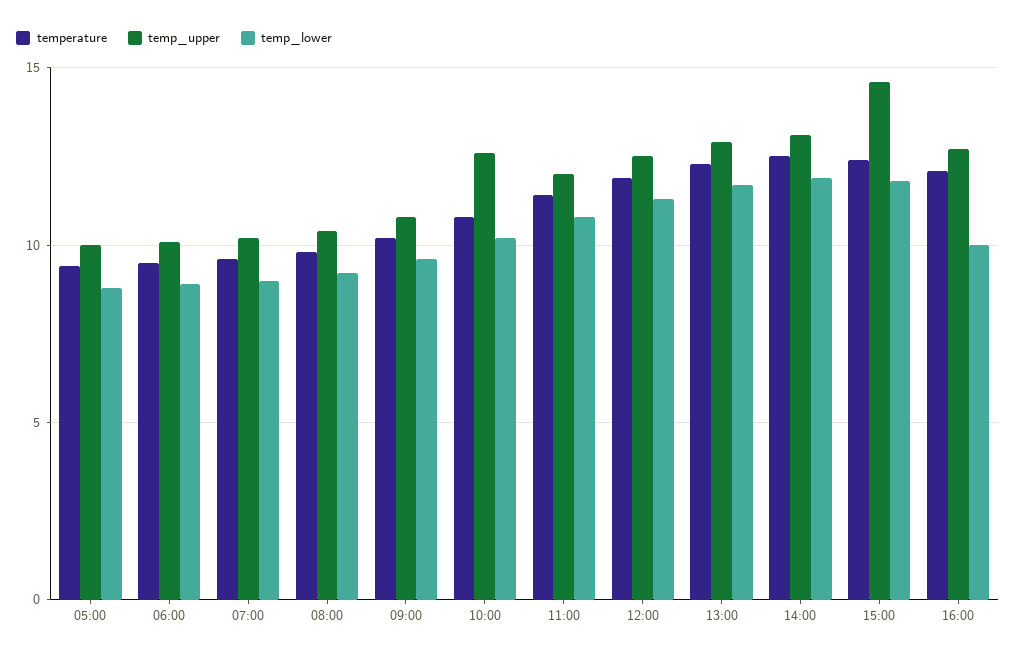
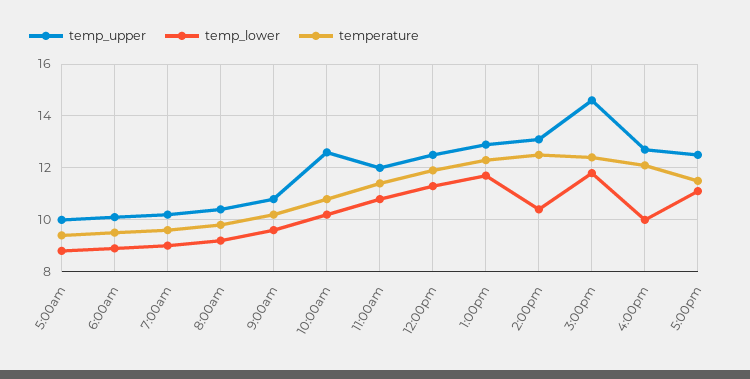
temp_lower, 14:00: 12 -> 10.5
temp_upper, 5:00pm: none -> 12.5
temp_lower, 5:00pm: none -> 11
temperature, 5:00pm: none -> 11.5

